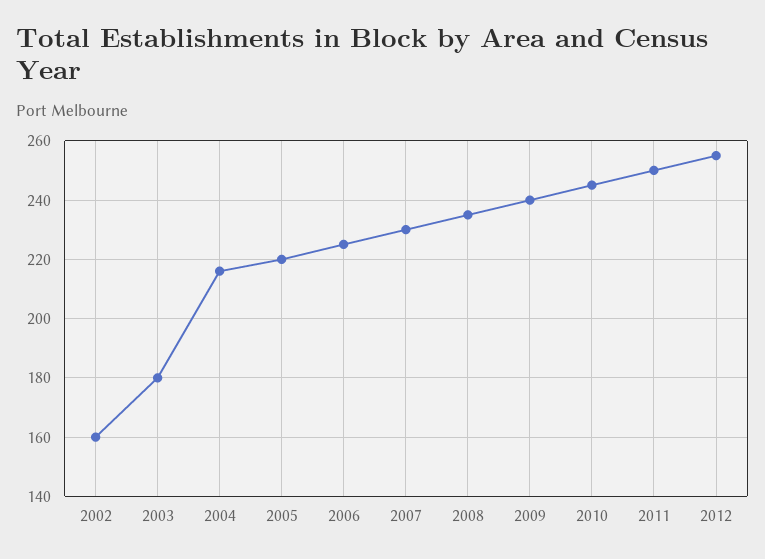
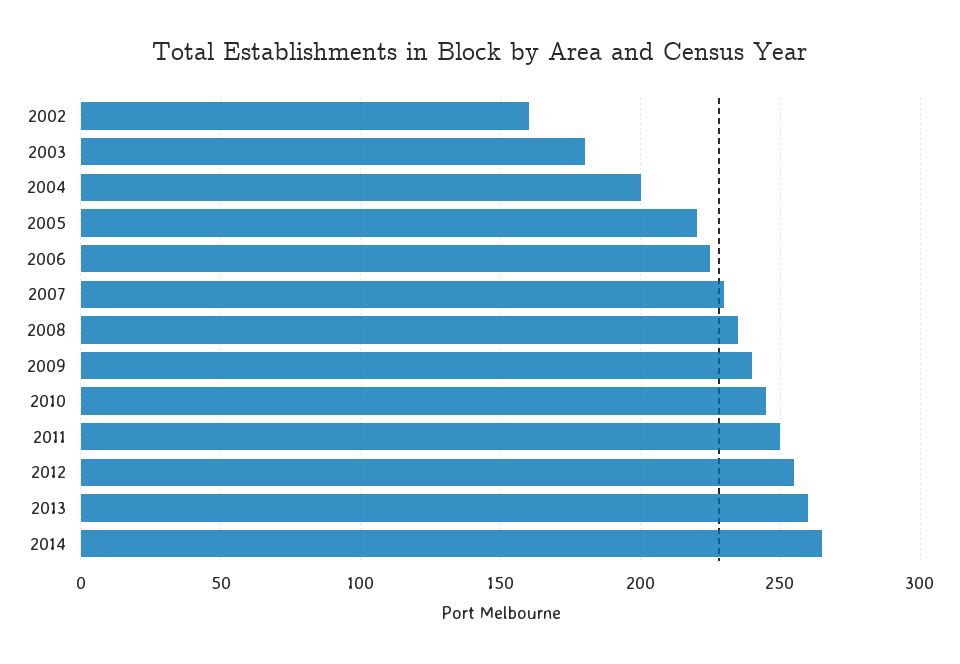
2004: 215 -> 200
2013: none -> 260
2014: none -> 265

